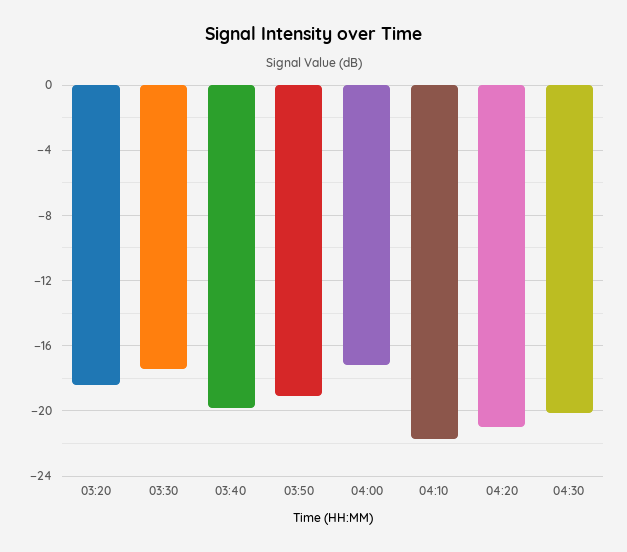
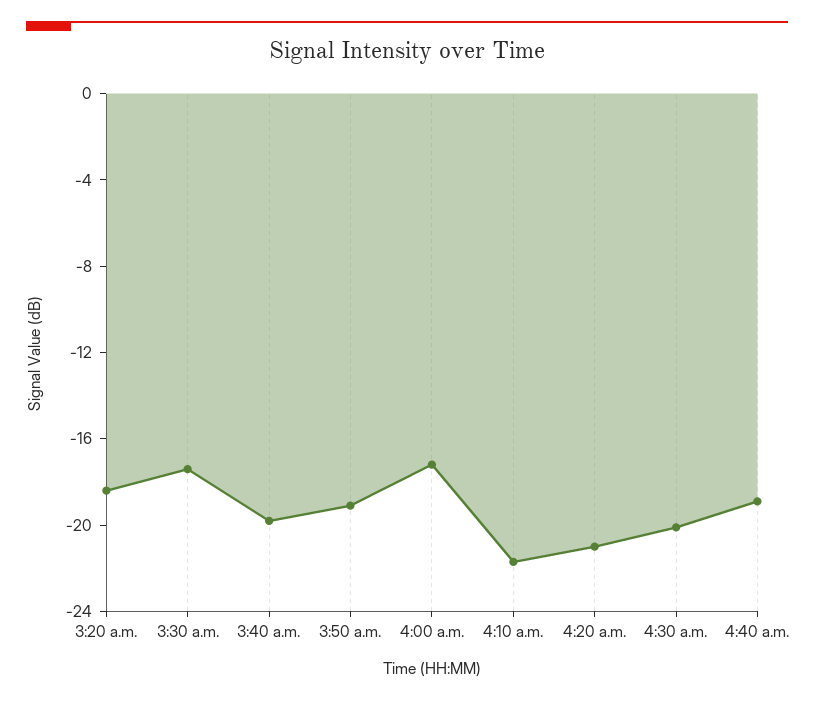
4:40 a.m.: none -> -19

